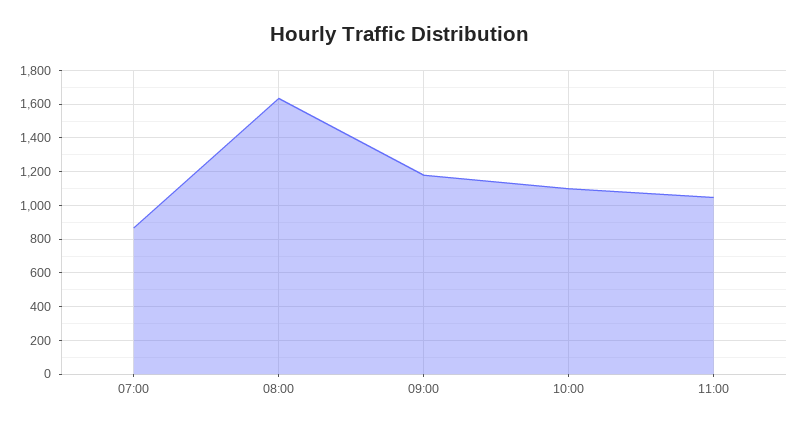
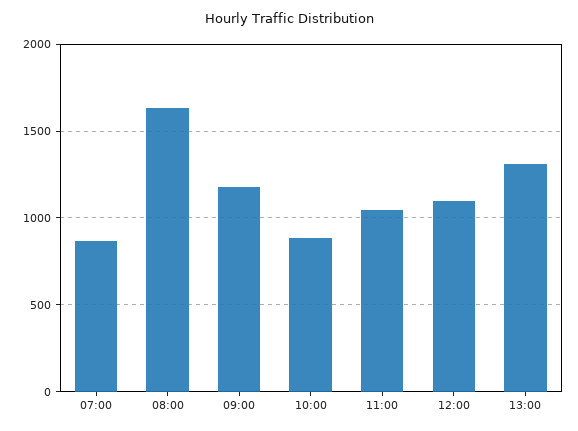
10:00: 1100 -> 900
12:00: none -> 1100
13:00: none -> 1300

